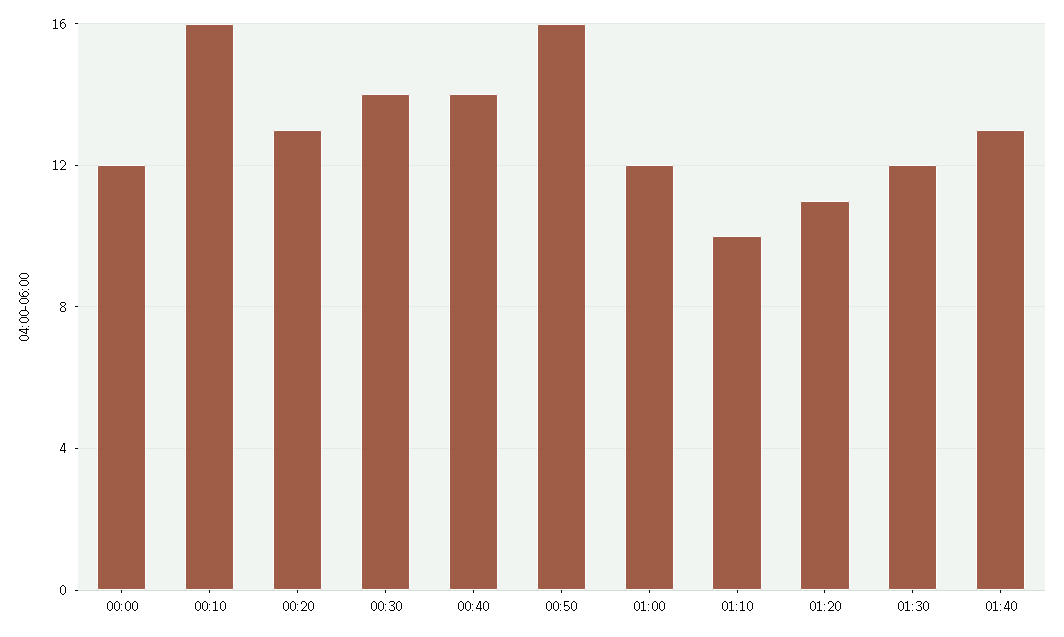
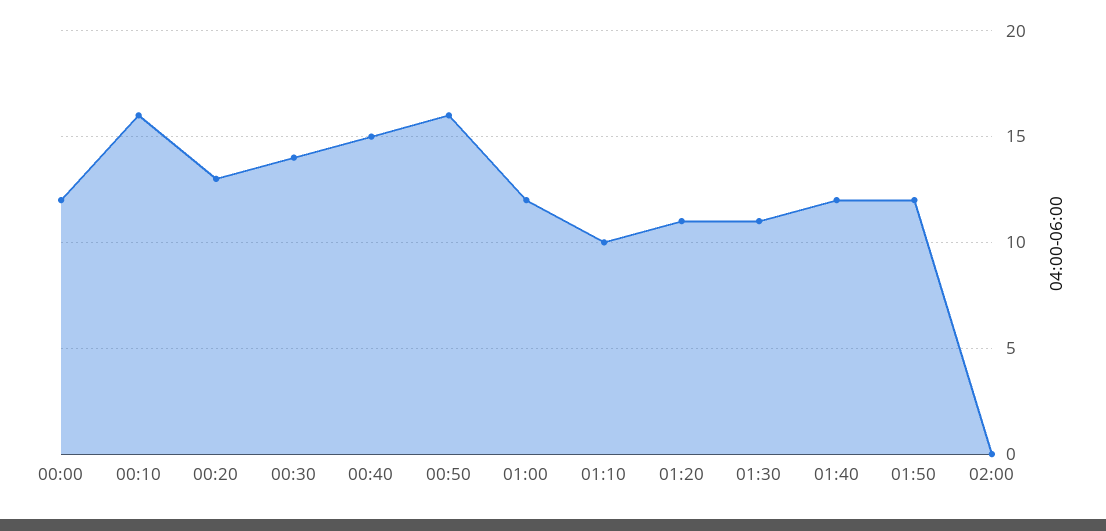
00:40: 14 -> 15
01:30: 12 -> 11
01:40: 13 -> 12
01:50: none -> 12
02:00: none -> 0

